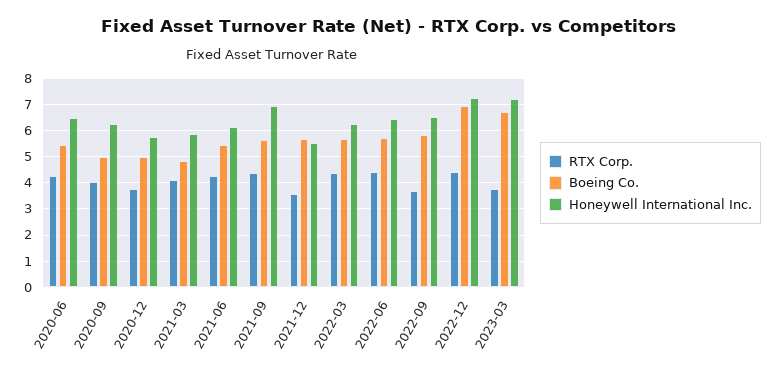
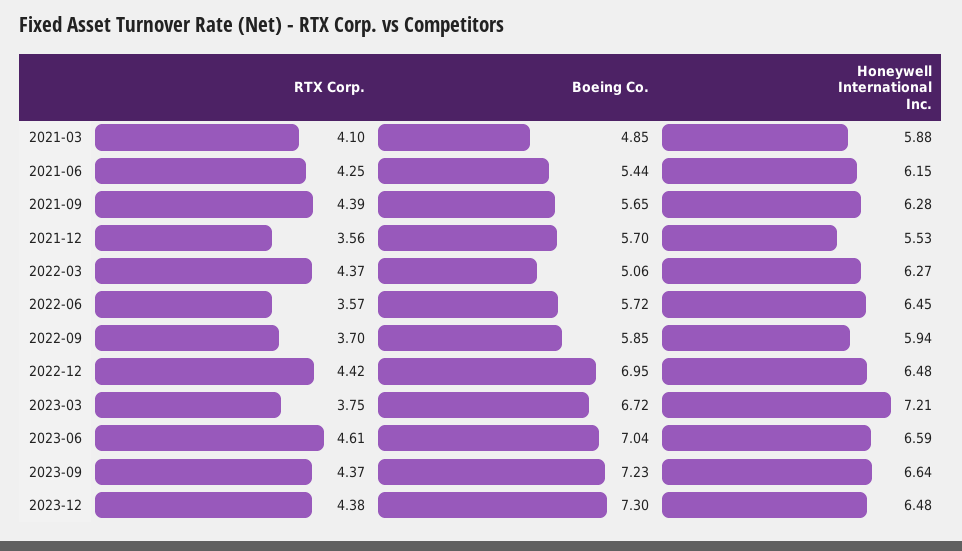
RTX Corp., 2020-06: 4.25 -> none
Boeing Co., 2020-06: 5.5 -> none
Honeywell International Inc., 2020-06: 6.5 -> none
RTX Corp., 2020-09: 4 -> none
Boeing Co., 2020-09: 5 -> none
Honeywell International Inc., 2020-09: 6.25 -> none
RTX Corp., 2020-12: 3.75 -> none
Boeing Co., 2020-12: 5 -> none
Honeywell International Inc., 2020-12: 5.75 -> none
Honeywell International Inc., 2021-09: 7 -> 6.28
Boeing Co., 2022-03: 5.75 -> 5.06
RTX Corp., 2022-06: 4.5 -> 3.57
Honeywell International Inc., 2022-09: 6.5 -> 5.94
Honeywell International Inc., 2022-12: 7.25 -> 6.48
RTX Corp., 2023-06: none -> 4.61
Boeing Co., 2023-06: none -> 7.04
Honeywell International Inc., 2023-06: none -> 6.59
RTX Corp., 2023-09: none -> 4.37
Boeing Co., 2023-09: none -> 7.23
Honeywell International Inc., 2023-09: none -> 6.64
RTX Corp., 2023-12: none -> 4.38
Boeing Co., 2023-12: none -> 7.3
Honeywell International Inc., 2023-12: none -> 6.48

